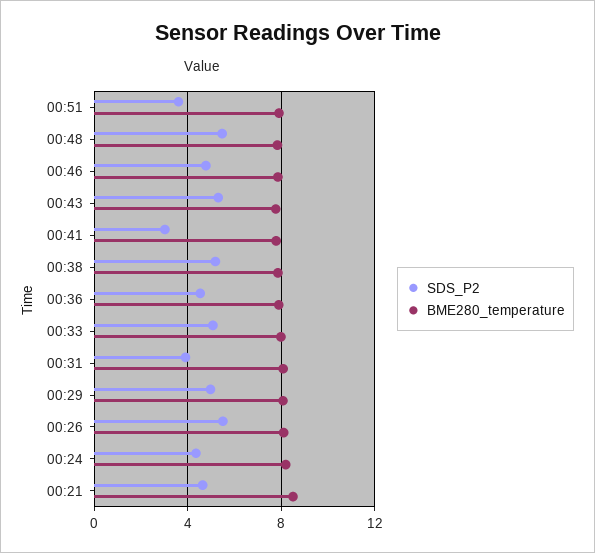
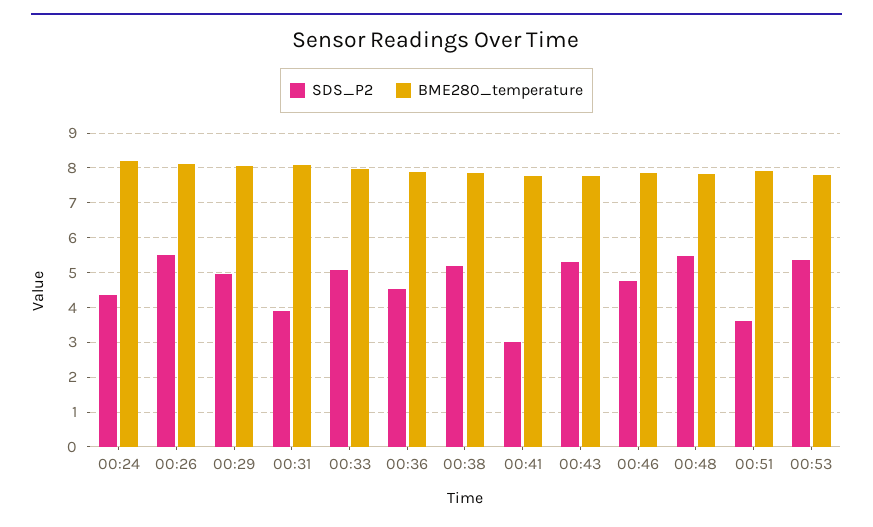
SDS_P2, 00:21: 4.5 -> none
BME280_temperature, 00:21: 8.5 -> none
SDS_P2, 00:53: none -> 5.4
BME280_temperature, 00:53: none -> 7.8

